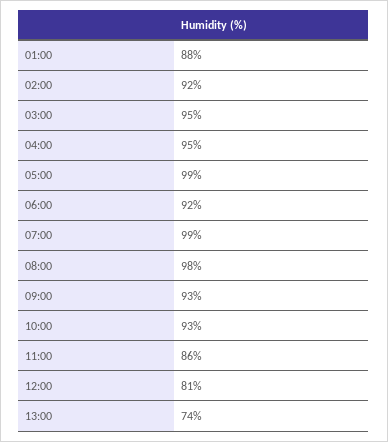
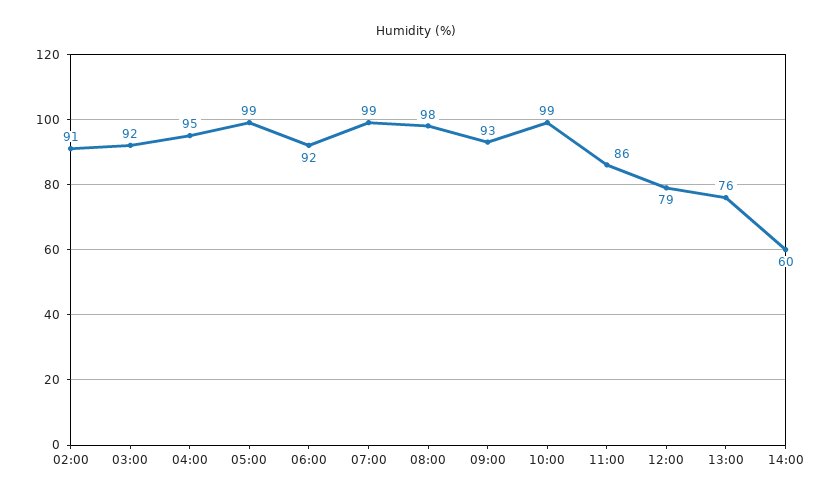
01:00: 88 -> none
02:00: 92 -> 91
03:00: 95 -> 92
10:00: 93 -> 99
12:00: 81 -> 79
13:00: 74 -> 76
14:00: none -> 60

